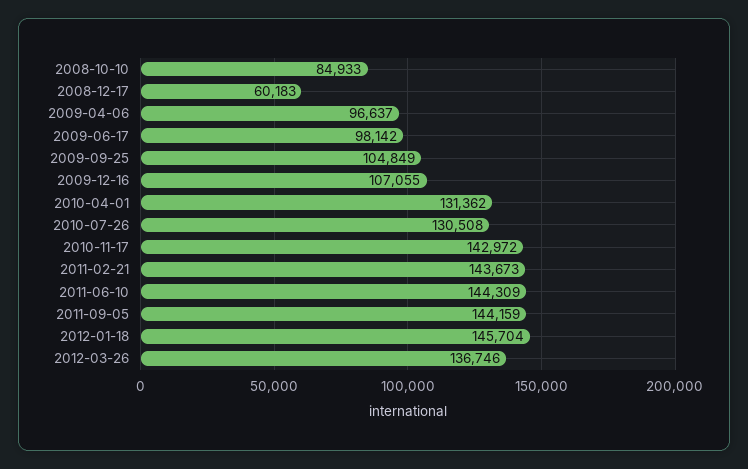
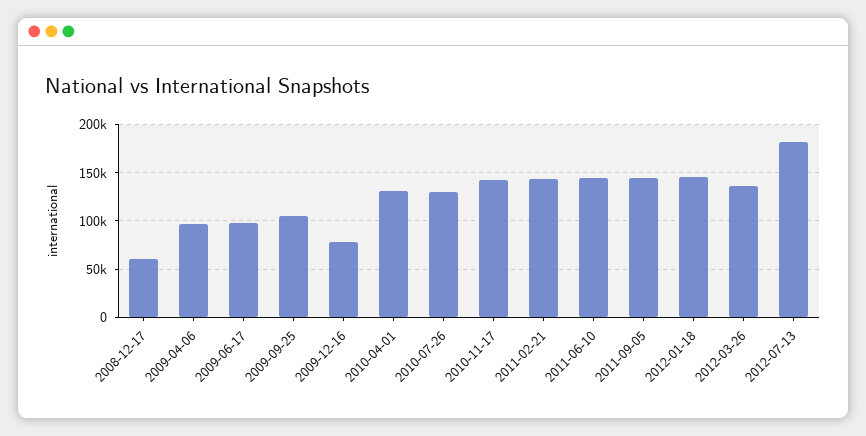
2008-10-10: 84933 -> none
2009-12-16: 107055 -> 80000
2012-07-13: none -> 180000

